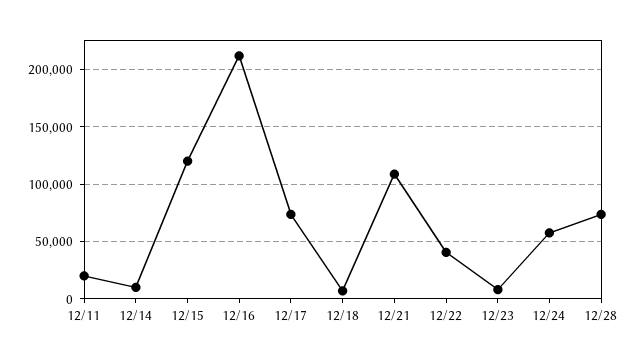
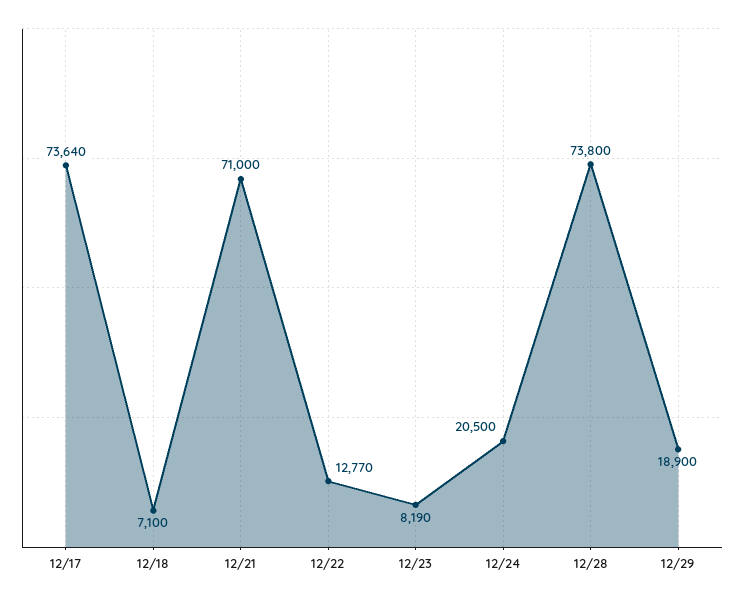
12/11: 20000 -> none
12/14: 10000 -> none
12/15: 120000 -> none
12/16: 210000 -> none
12/21: 110000 -> 71000
12/22: 40000 -> 12770
12/24: 60000 -> 20500
12/29: none -> 18900

